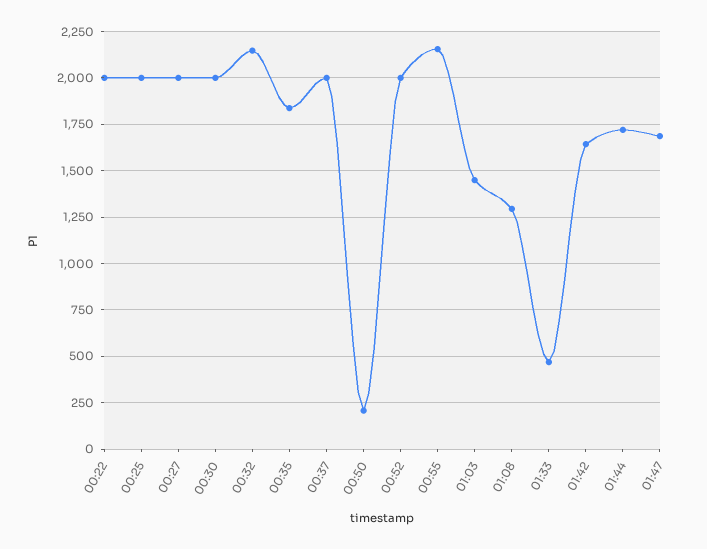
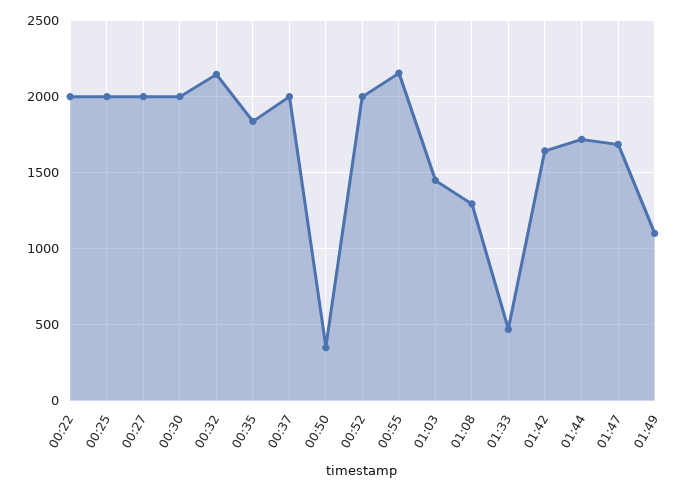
00:50: 200 -> 350
01:49: none -> 1100

